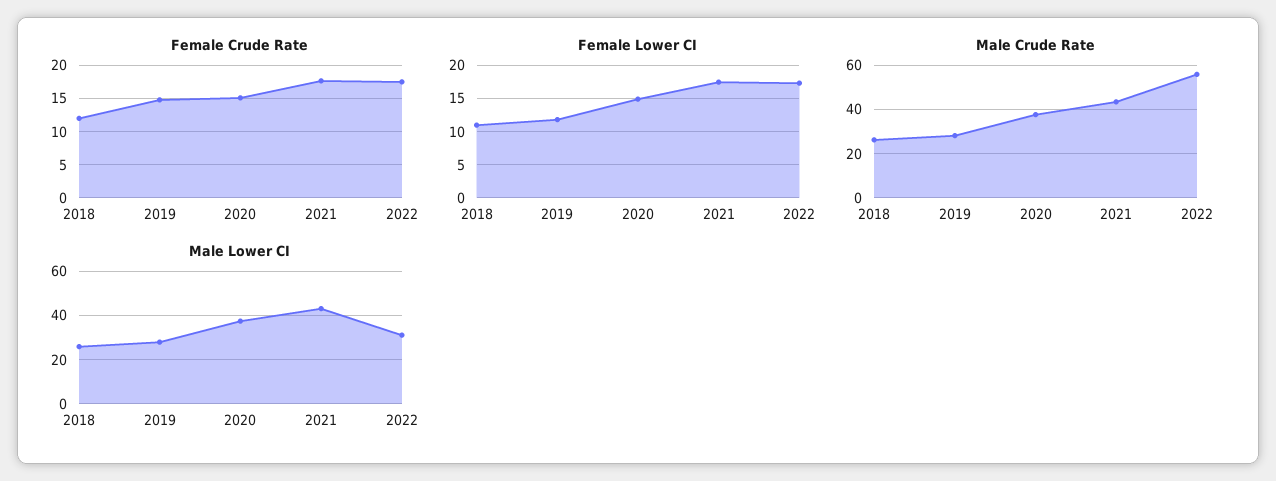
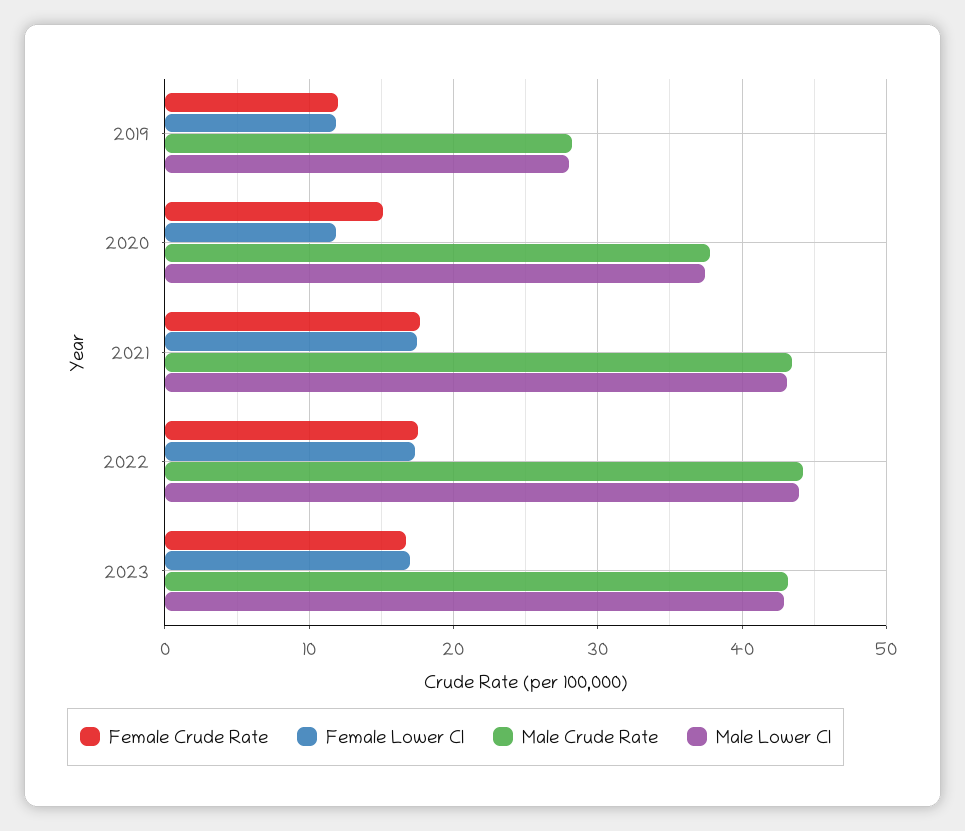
Female Crude Rate, 2018: 12 -> none
Female Crude Rate, 2019: 15 -> 12
Female Lower CI, 2018: 11 -> none
Female Lower CI, 2020: 15 -> 12
Male Crude Rate, 2018: 25 -> none
Male Crude Rate, 2022: 55 -> 44
Male Lower CI, 2018: 25 -> none
Male Lower CI, 2022: 30 -> 44
Female Crude Rate, 2023: none -> 17
Female Lower CI, 2023: none -> 17
Male Crude Rate, 2023: none -> 43
Male Lower CI, 2023: none -> 43

